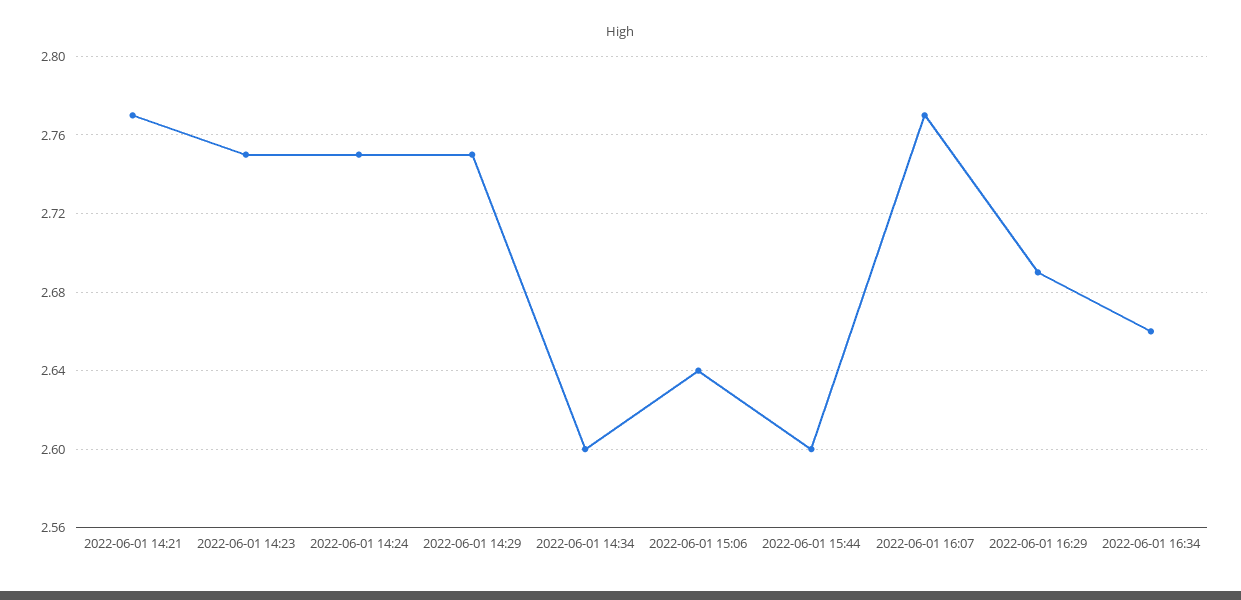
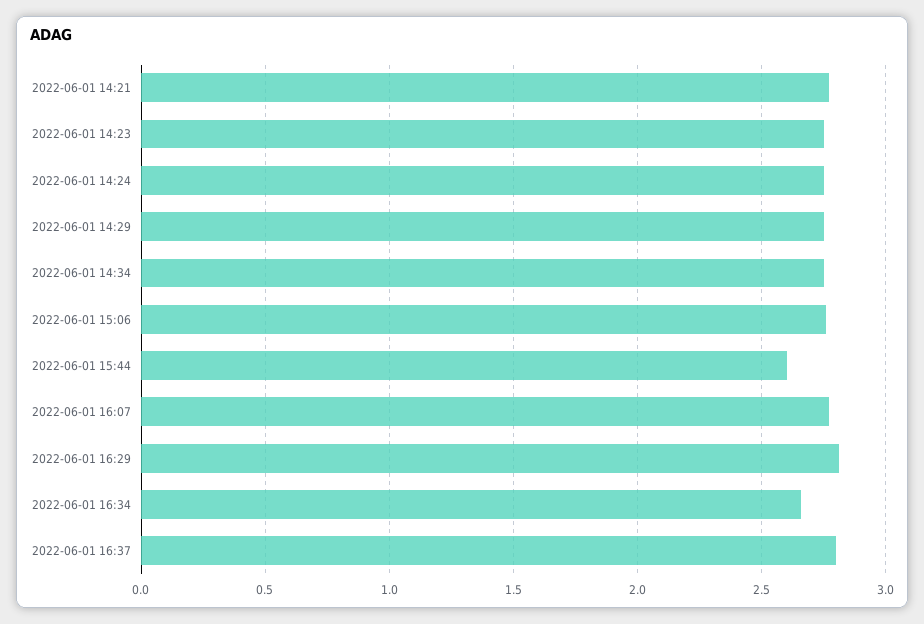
2022-06-01 14:34: 2.6 -> 2.75
2022-06-01 15:06: 2.64 -> 2.75
2022-06-01 16:29: 2.69 -> 2.8
2022-06-01 16:37: none -> 2.8

